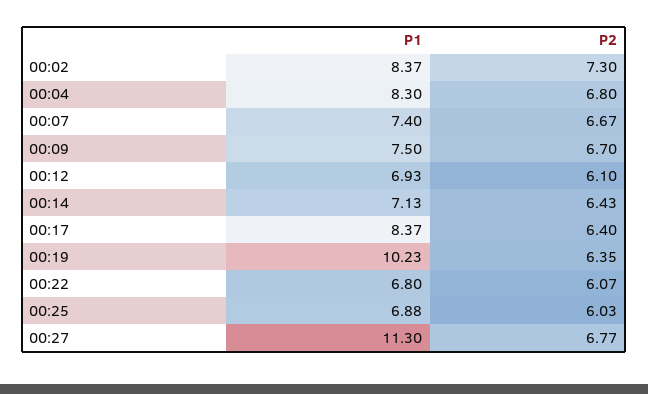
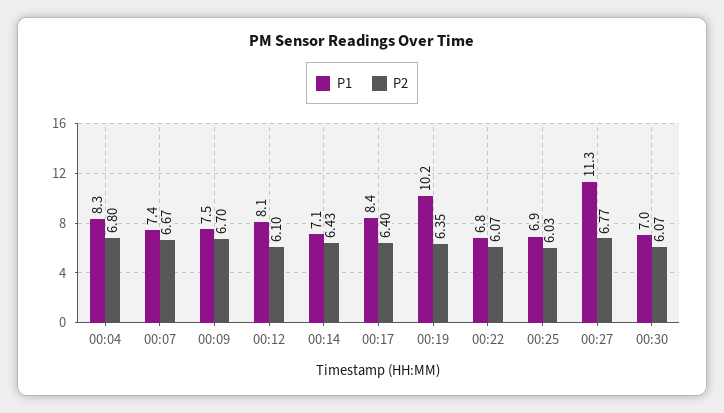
P1, 00:02: 8.37 -> none
P2, 00:02: 7.3 -> none
P1, 00:12: 6.93 -> 8.1
P1, 00:30: none -> 7
P2, 00:30: none -> 6.07

